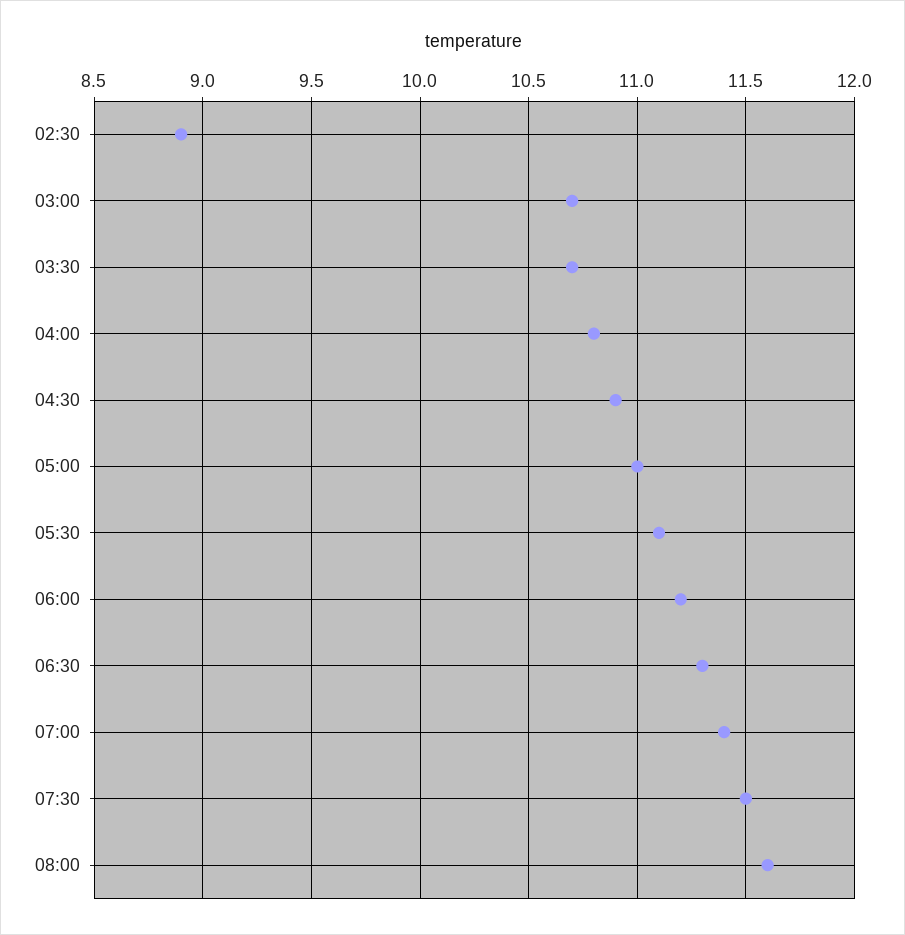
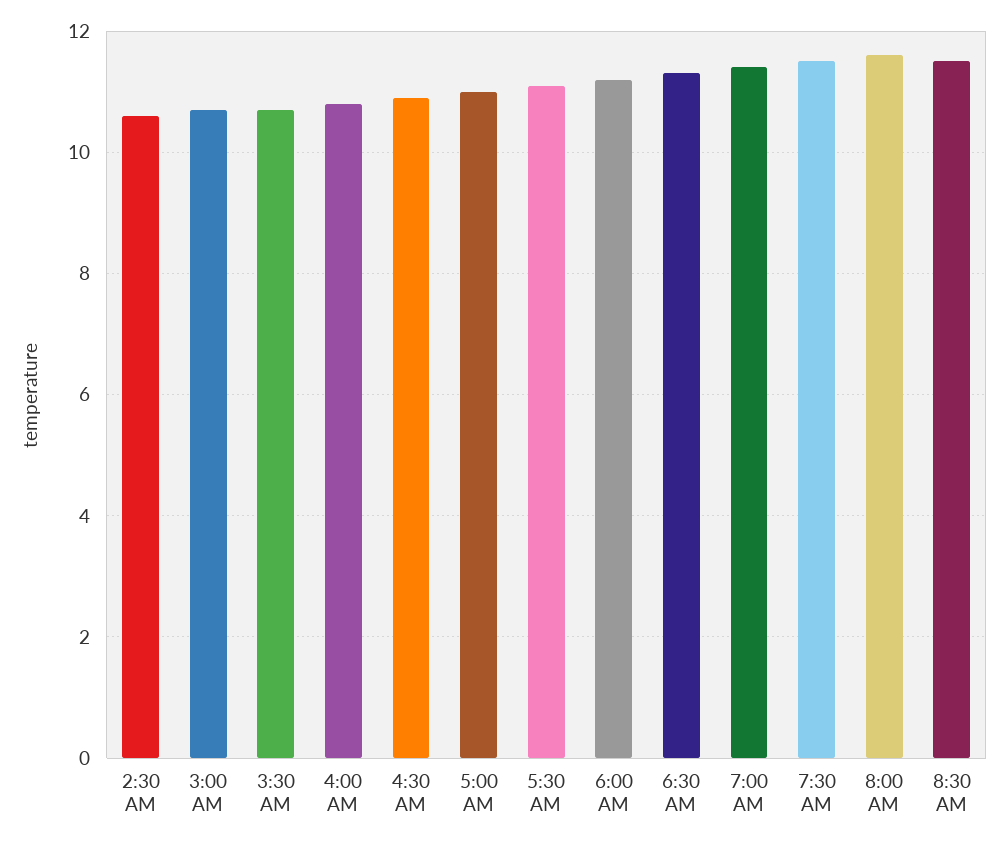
02:30: 8.9 -> 10.5
8:30 AM: none -> 11.5

